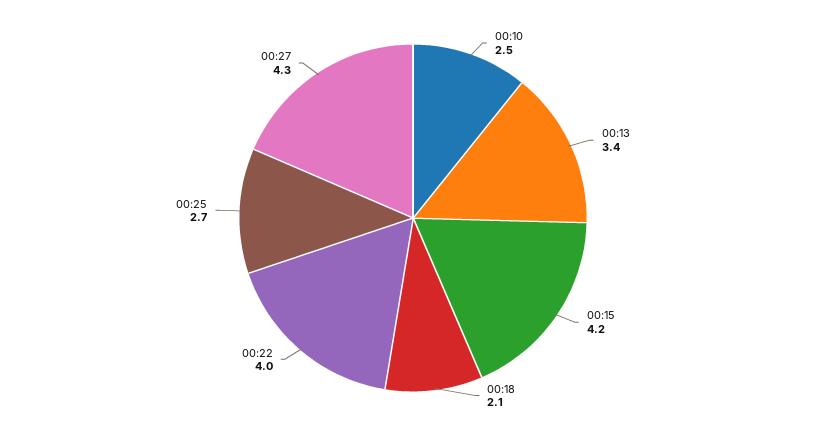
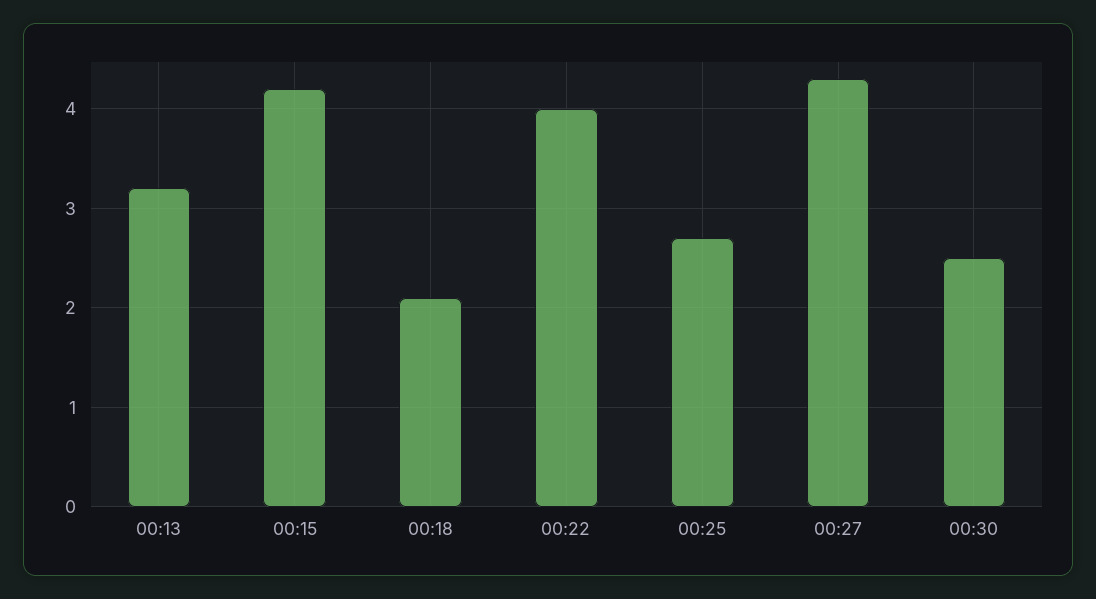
00:10: 2.5 -> none
00:13: 3.4 -> 3.2
00:30: none -> 2.5

